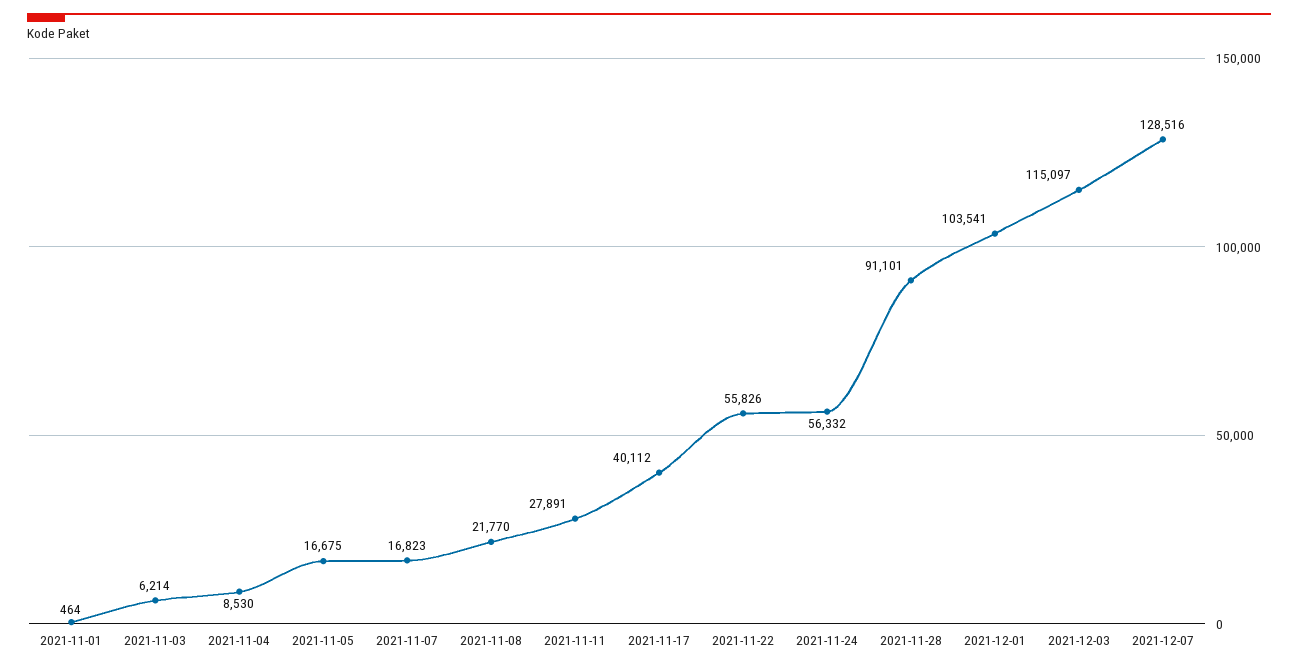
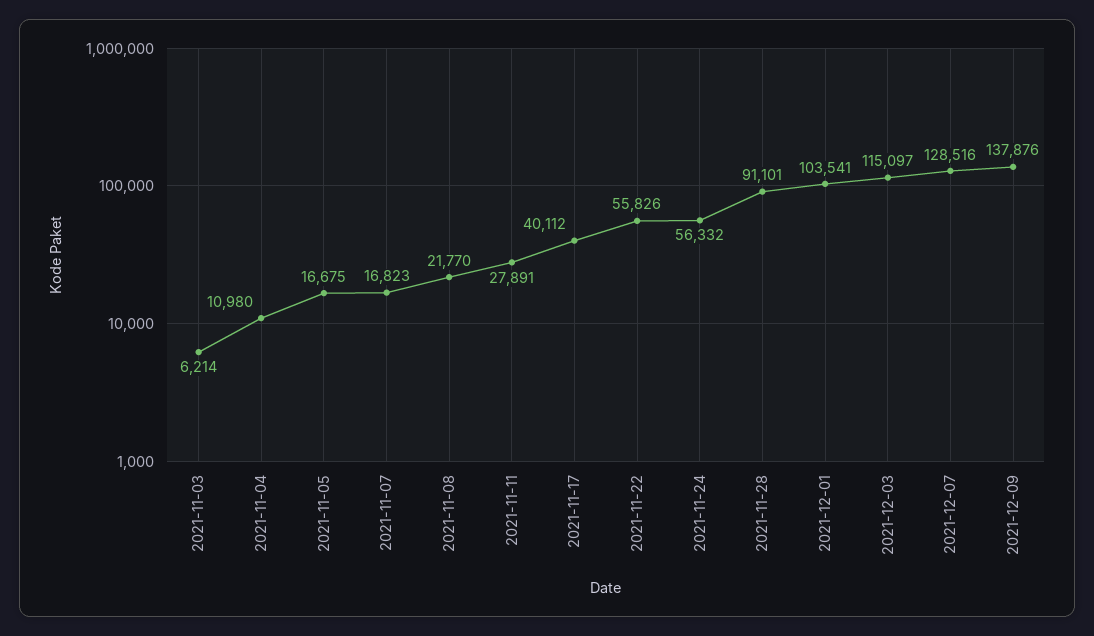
2021-11-01: 464 -> none
2021-11-04: 8530 -> 10980
2021-12-09: none -> 137876

